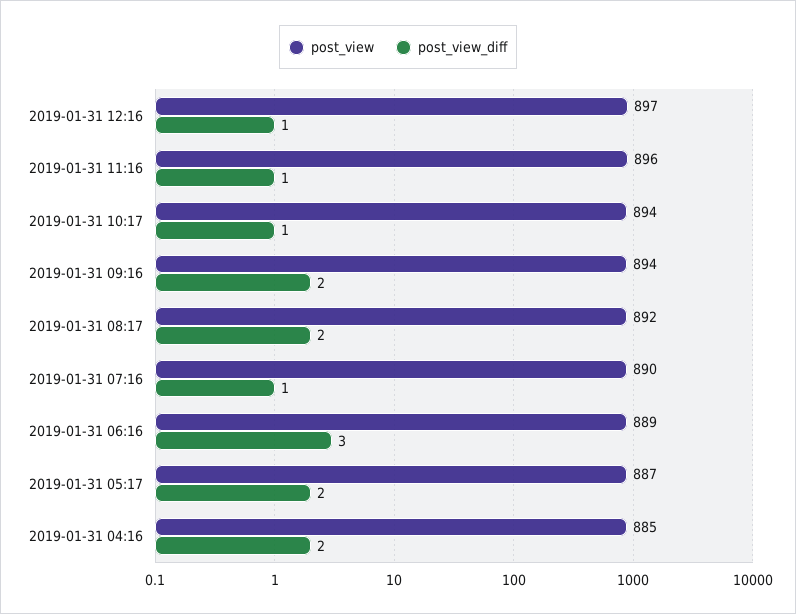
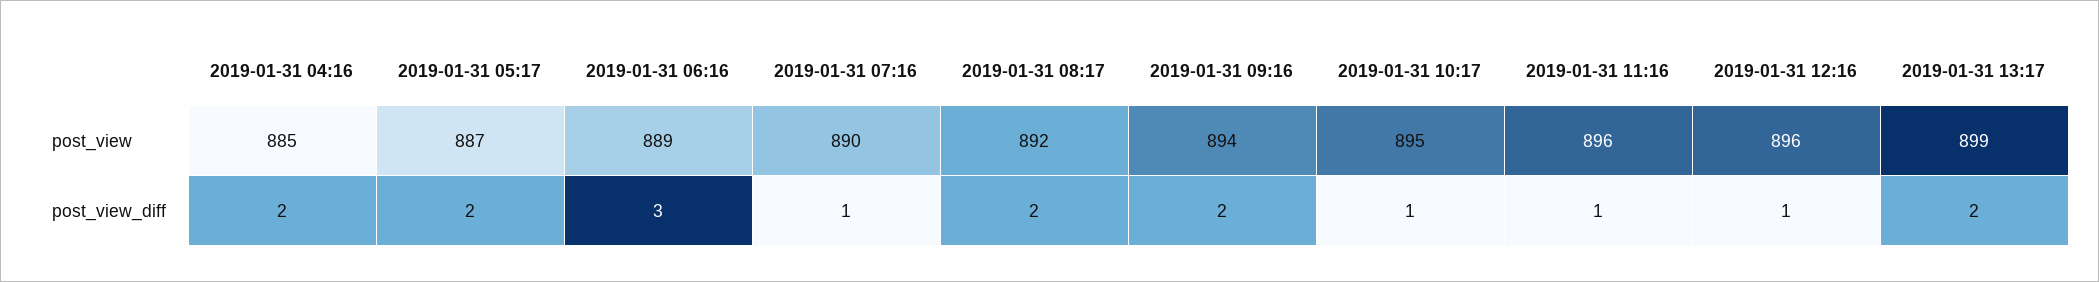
post_view, 2019-01-31 12:16: 897 -> 896
post_view, 2019-01-31 10:17: 894 -> 895
post_view, 2019-01-31 13:17: none -> 899
post_view_diff, 2019-01-31 13:17: none -> 2

